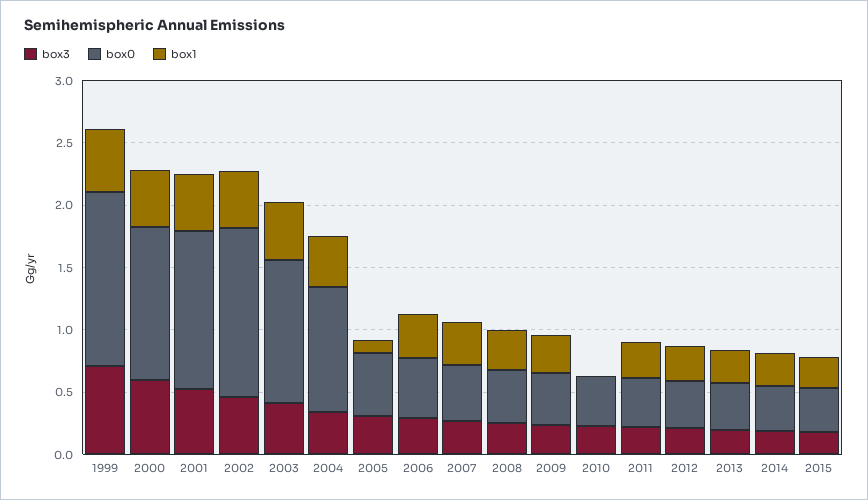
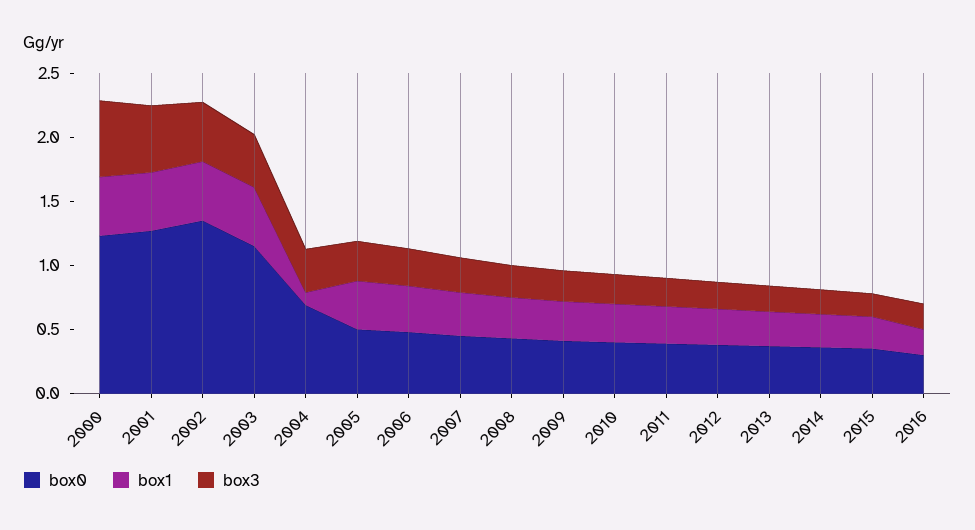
box3, 1999: 0.7 -> none
box0, 1999: 1.4 -> none
box1, 1999: 0.5 -> none
box0, 2004: 1 -> 0.7
box1, 2004: 0.4 -> 0.1
box1, 2005: 0.1 -> 0.4
box1, 2010: 0 -> 0.3
box0, 2016: none -> 0.3
box1, 2016: none -> 0.2
box3, 2016: none -> 0.2

